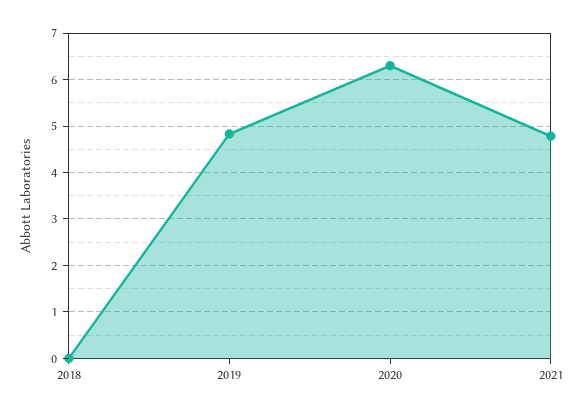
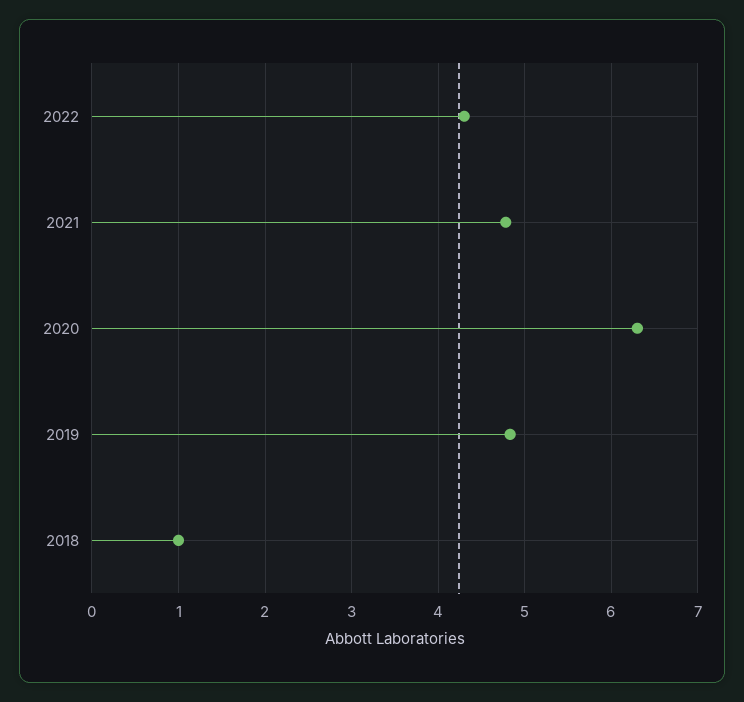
2018: 0 -> 1
2022: none -> 4.3

